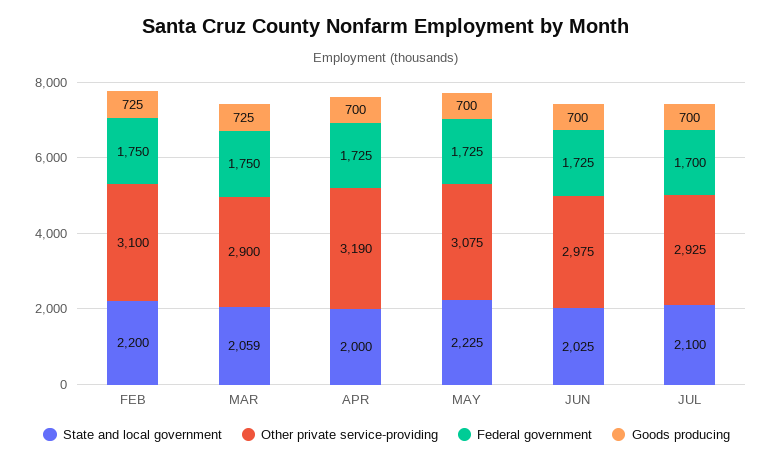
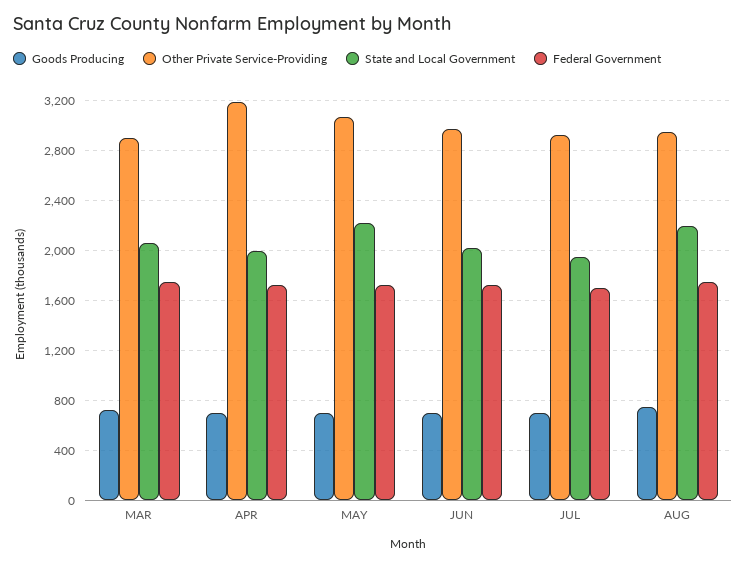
State and local government, FEB: 2200 -> none
Other private service-providing, FEB: 3100 -> none
Federal government, FEB: 1750 -> none
Goods producing, FEB: 725 -> none
State and local government, JUL: 2100 -> 1950
Goods producing, AUG: none -> 750
Other private service-providing, AUG: none -> 2950
State and local government, AUG: none -> 2200
Federal government, AUG: none -> 1750

